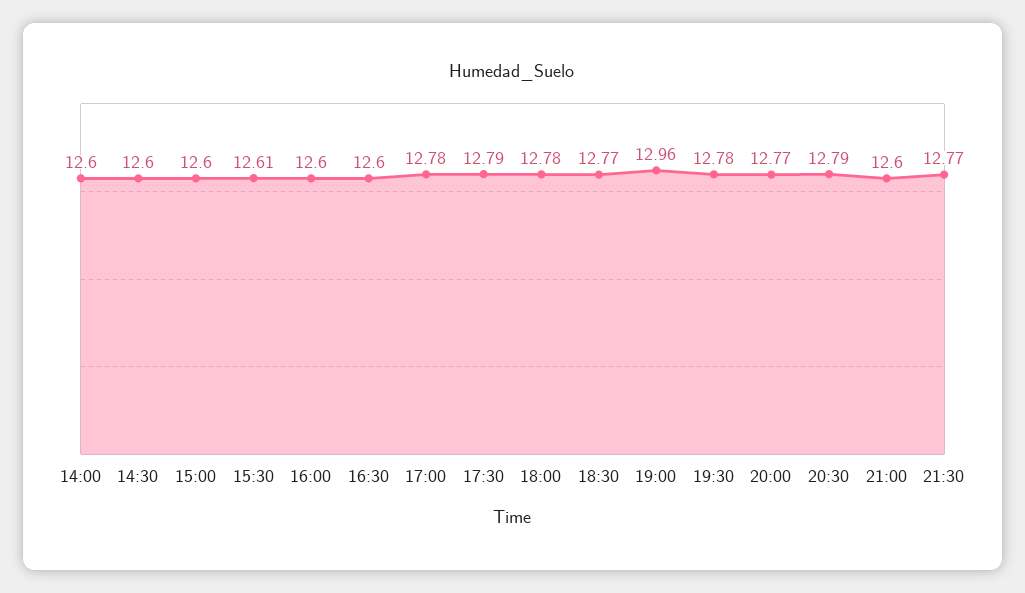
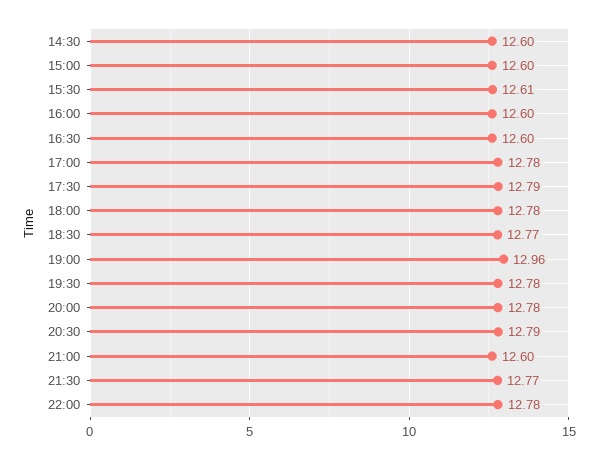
14:00: 12.6 -> none
20:00: 12.77 -> 12.78
22:00: none -> 12.78

